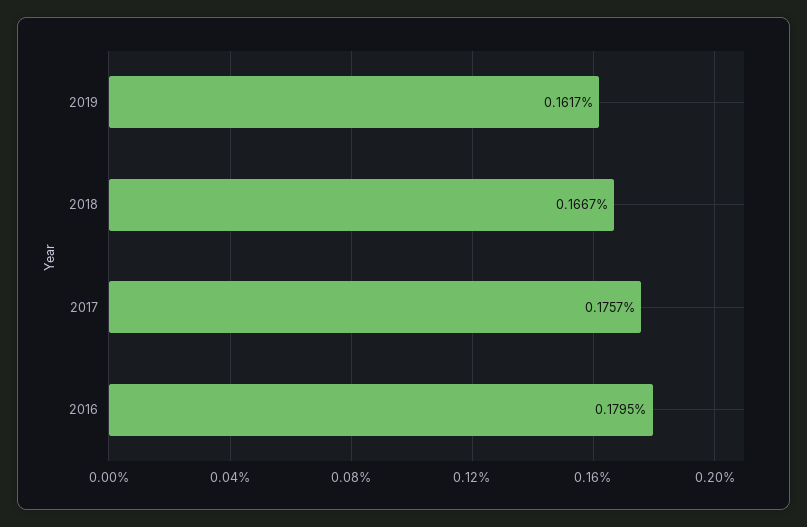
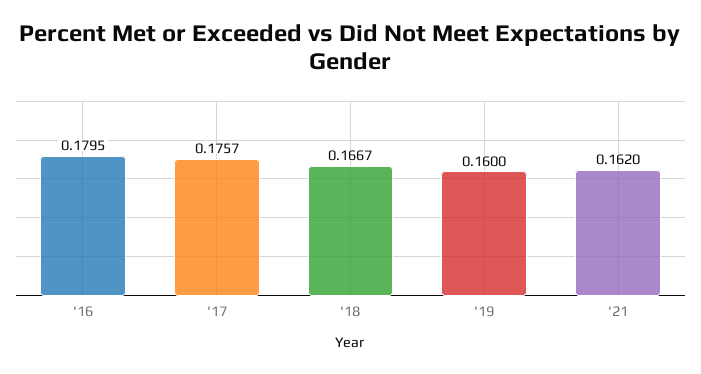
2019: 0.1617 -> 0.16
'21: none -> 0.162

